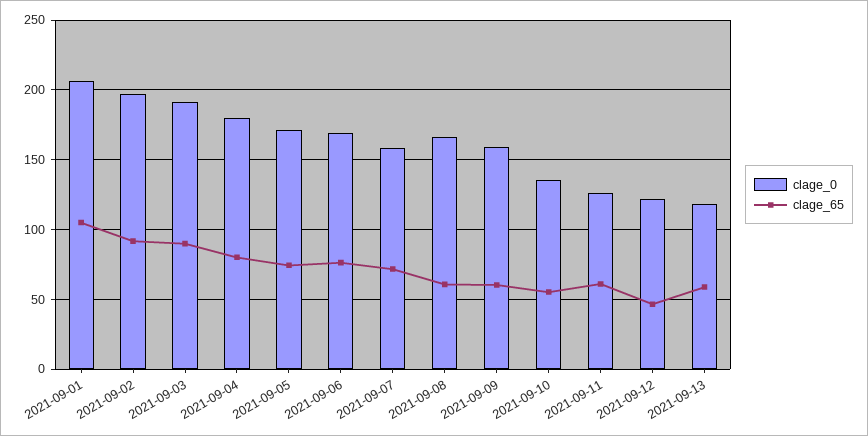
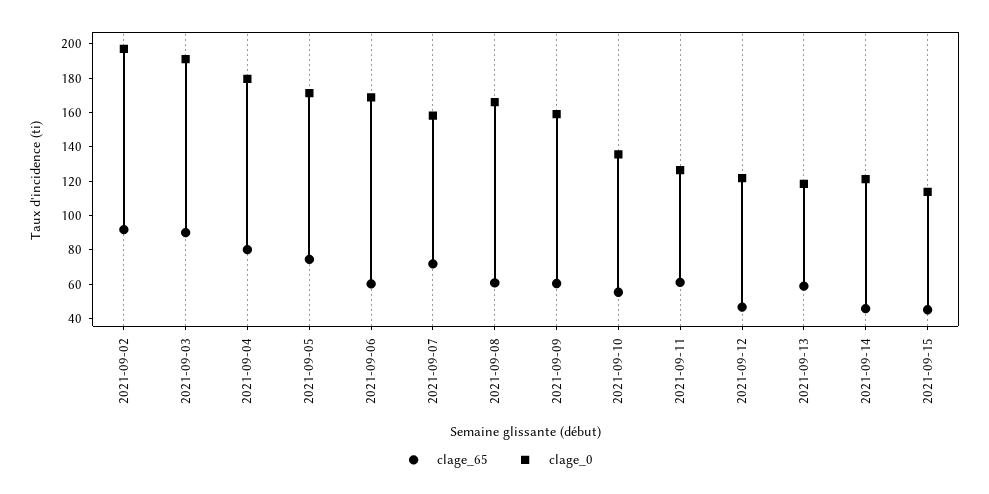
clage_0, 2021-09-01: 205 -> none
clage_65, 2021-09-01: 105 -> none
clage_65, 2021-09-06: 75 -> 60
clage_65, 2021-09-14: none -> 45
clage_0, 2021-09-14: none -> 120
clage_65, 2021-09-15: none -> 45
clage_0, 2021-09-15: none -> 115

